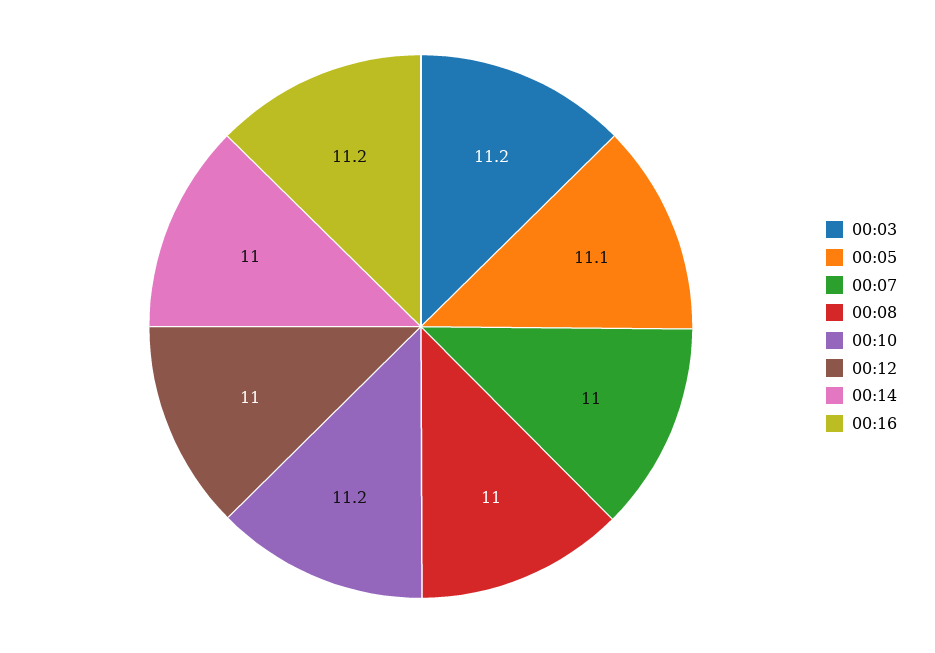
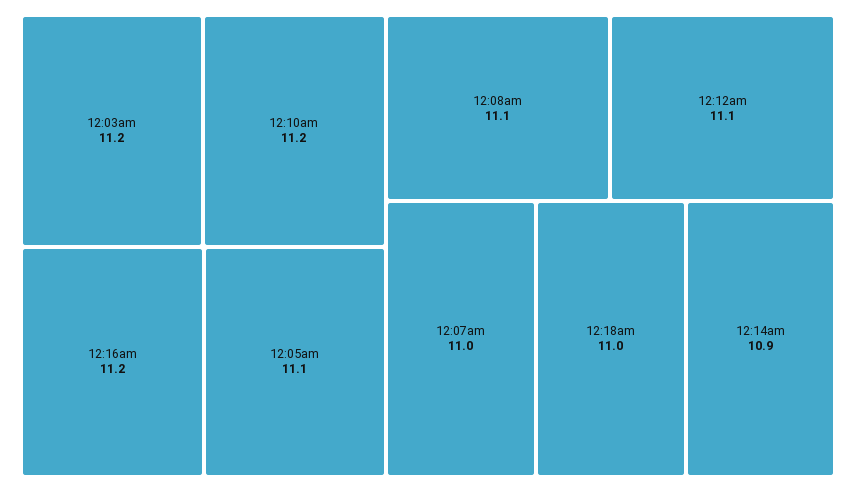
00:08: 11 -> 11.1
00:12: 11 -> 11.1
00:14: 11 -> 10.9
12:18am: none -> 11

